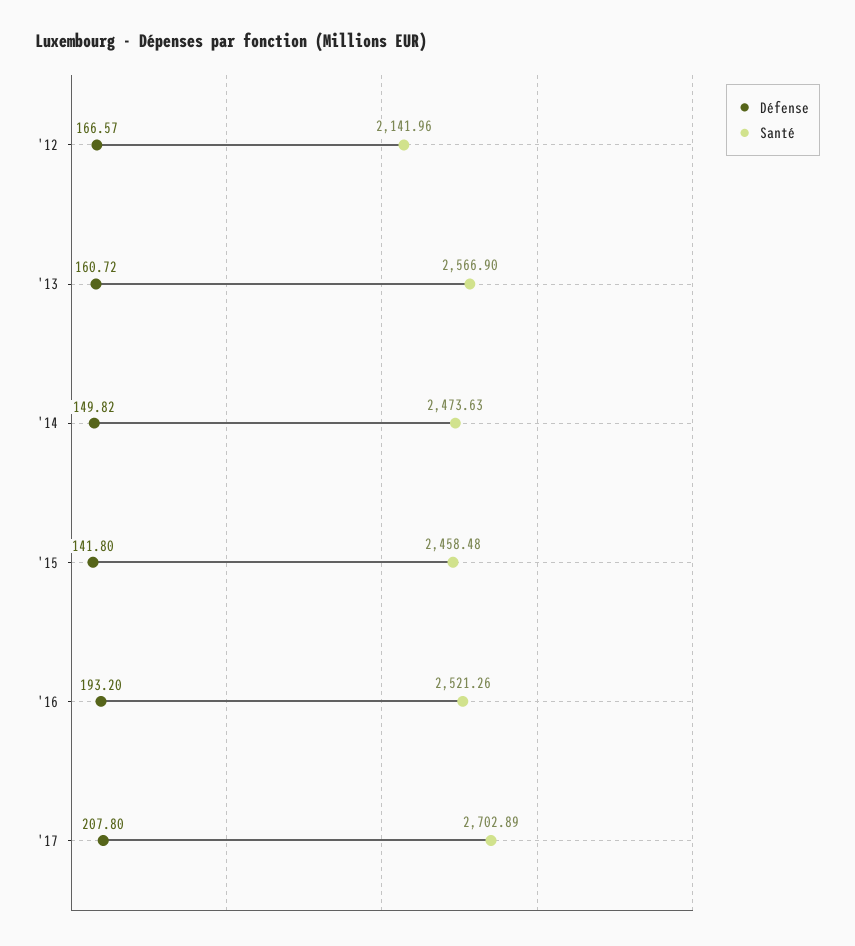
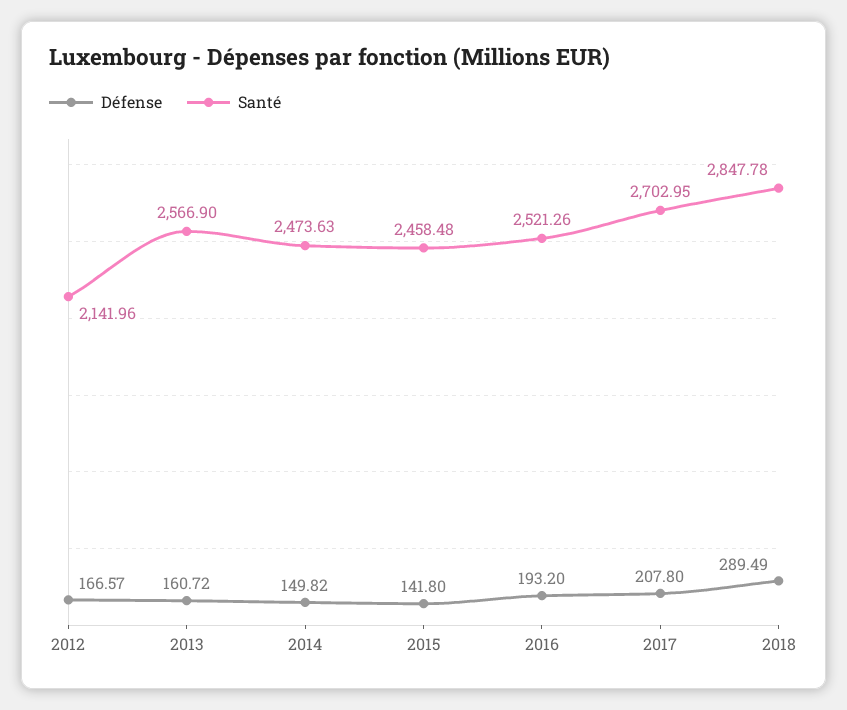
Santé, '17: 2702.89 -> 2702.95
Défense, 2018: none -> 289.49
Santé, 2018: none -> 2847.78

